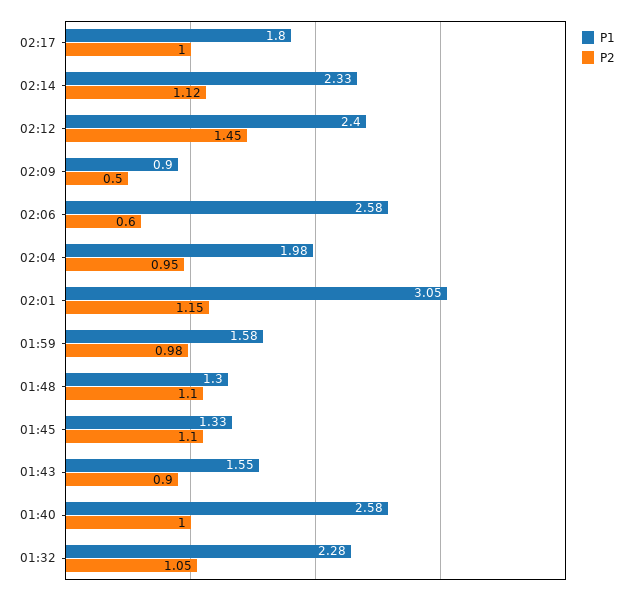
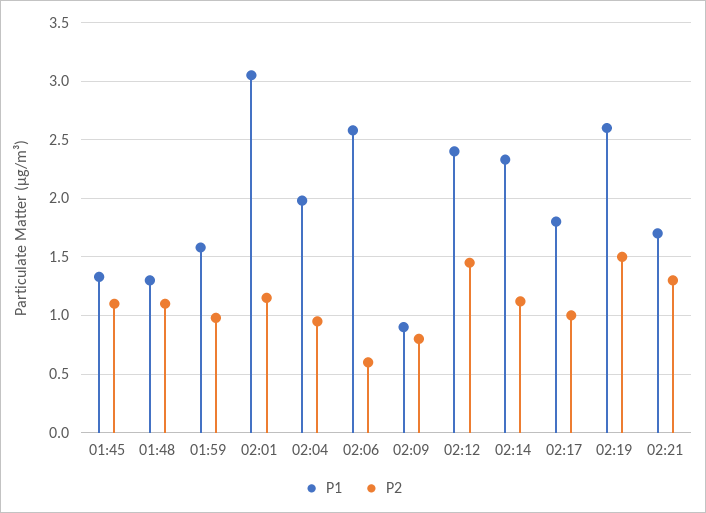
P2, 02:09: 0.5 -> 0.8
P1, 01:43: 1.55 -> none
P2, 01:43: 0.9 -> none
P1, 01:40: 2.58 -> none
P2, 01:40: 1 -> none
P1, 01:32: 2.28 -> none
P2, 01:32: 1.05 -> none
P1, 02:19: none -> 2.6
P2, 02:19: none -> 1.5
P1, 02:21: none -> 1.7
P2, 02:21: none -> 1.3

